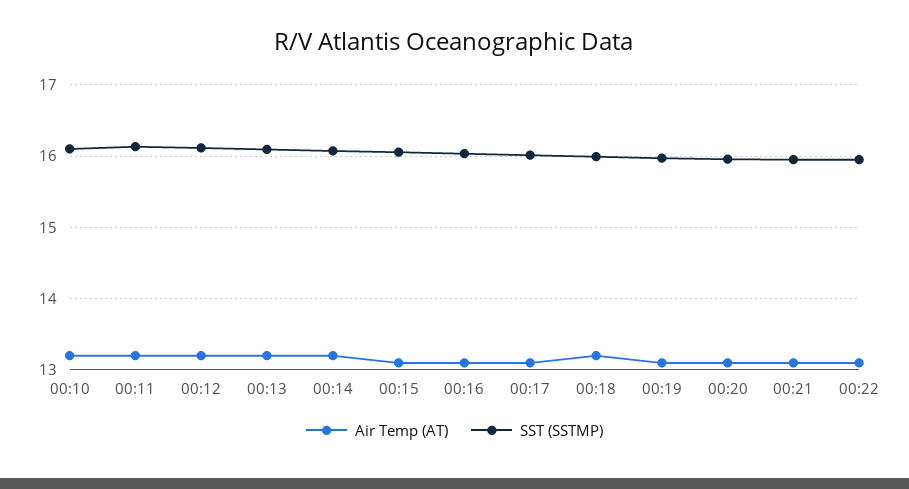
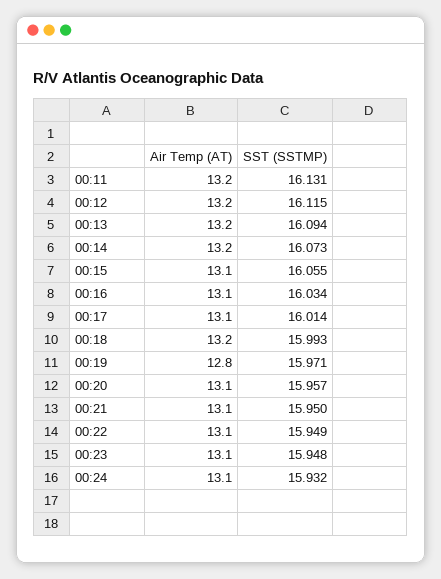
Air Temp (AT), 00:10: 13.2 -> none
SST (SSTMP), 00:10: 16.1 -> none
Air Temp (AT), 00:19: 13.1 -> 12.8
Air Temp (AT), 00:23: none -> 13.1
SST (SSTMP), 00:23: none -> 15.948
Air Temp (AT), 00:24: none -> 13.1
SST (SSTMP), 00:24: none -> 15.932

